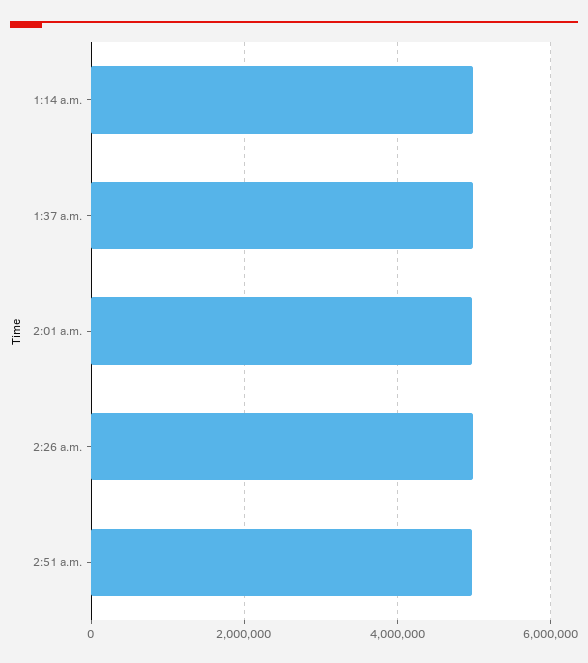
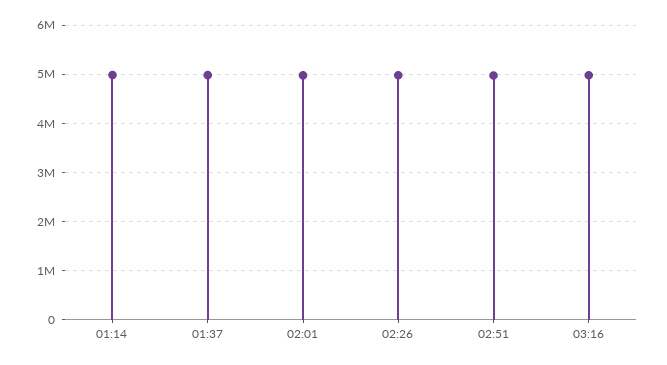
03:16: none -> 5000000

